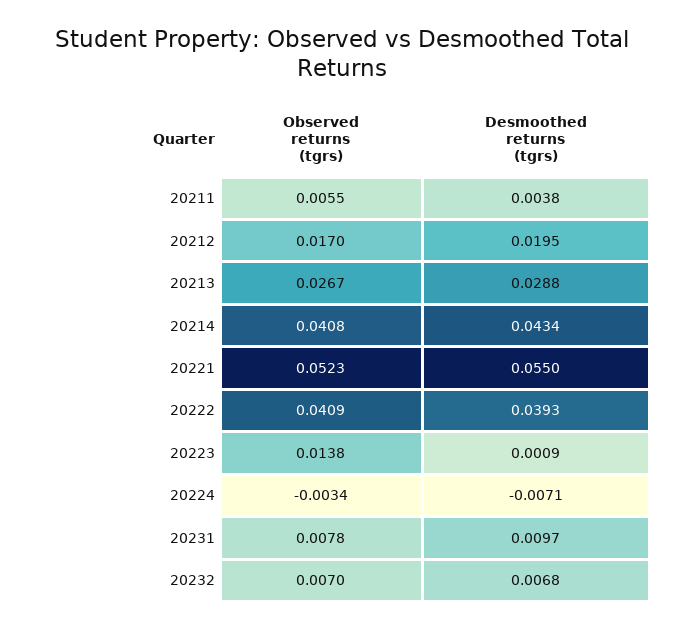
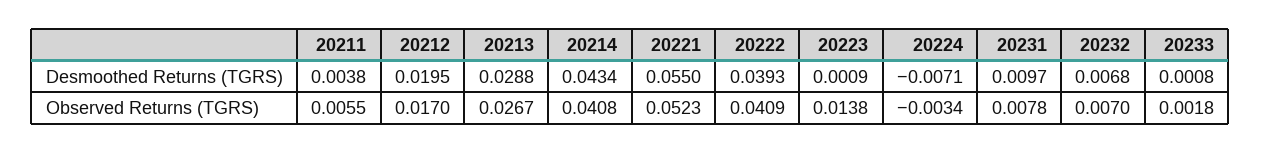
Desmoothed returns (tgrs), 20233: none -> 0.0008
Observed returns (tgrs), 20233: none -> 0.0018

